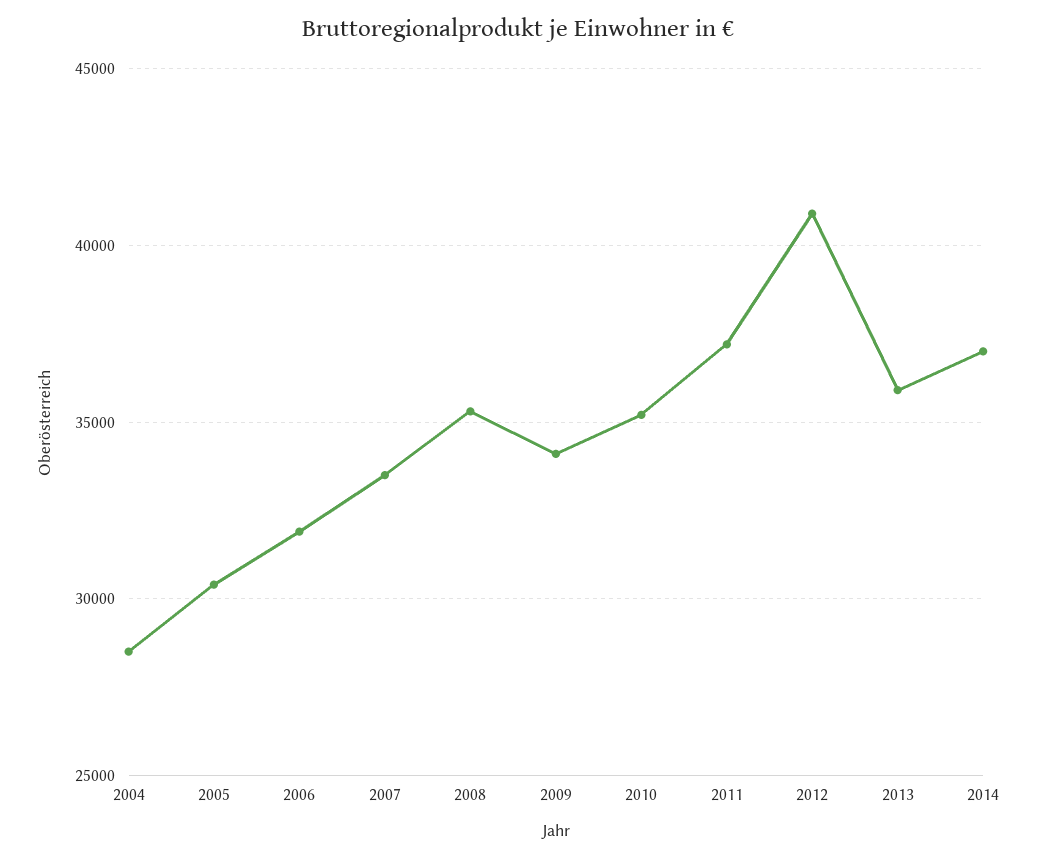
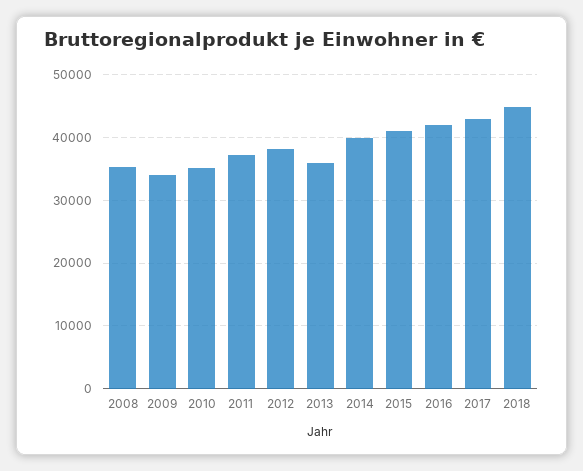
2004: 28500 -> none
2005: 30500 -> none
2006: 32000 -> none
2007: 33500 -> none
2012: 41000 -> 38000
2014: 37000 -> 40000
2015: none -> 41000
2016: none -> 42000
2017: none -> 43000
2018: none -> 45000

